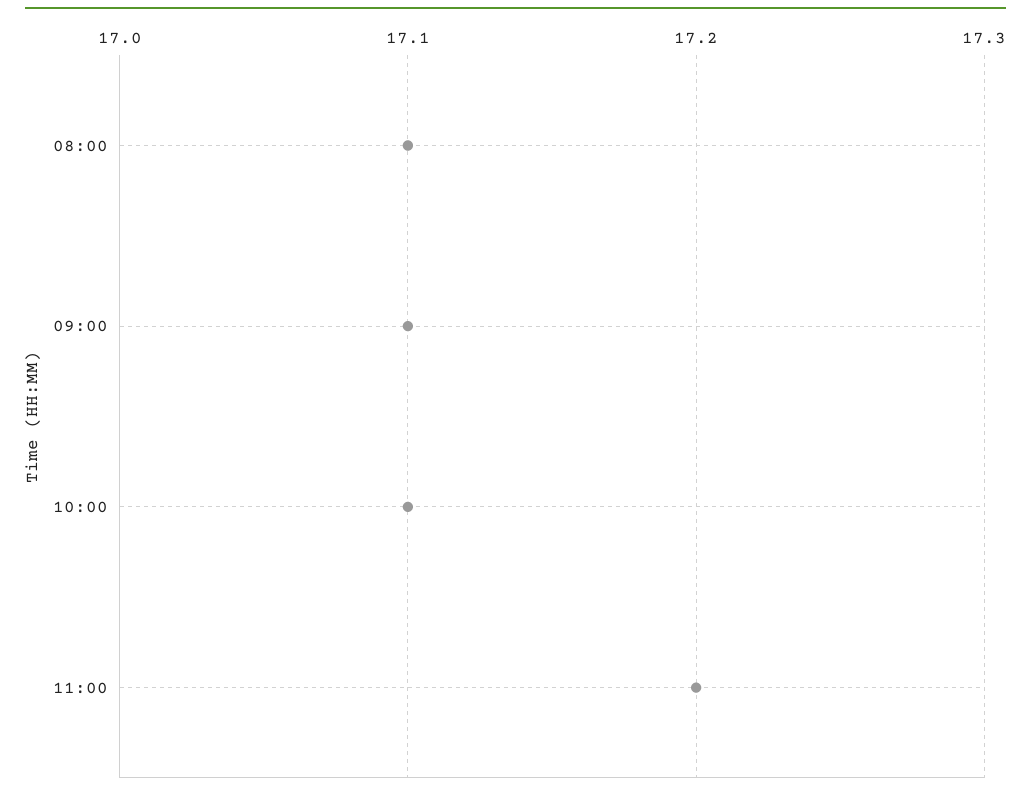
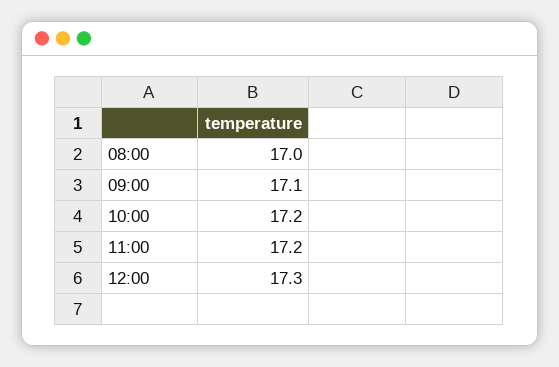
08:00: 17.1 -> 17
10:00: 17.1 -> 17.2
12:00: none -> 17.3

